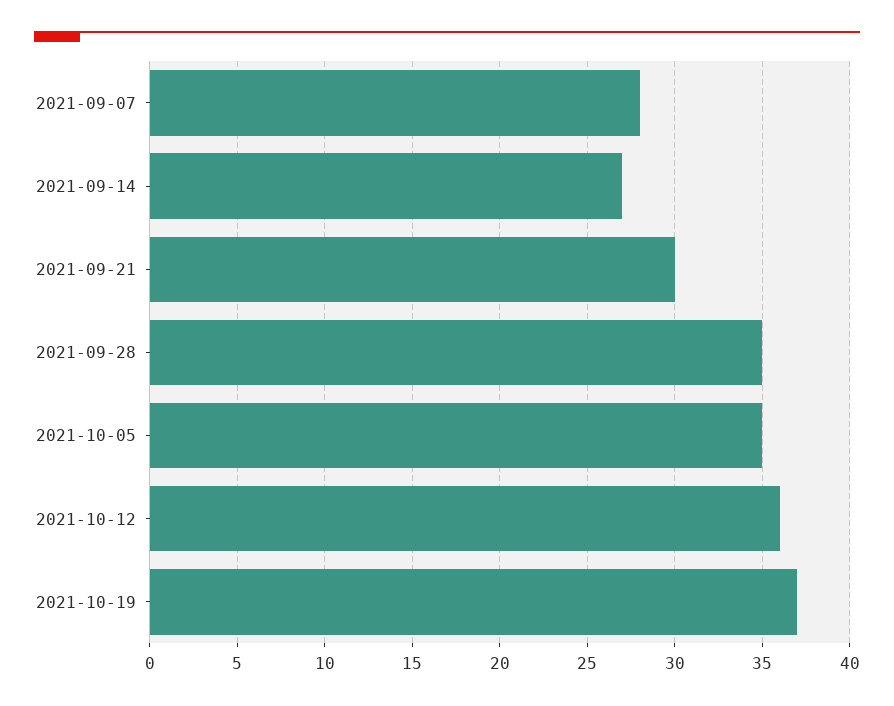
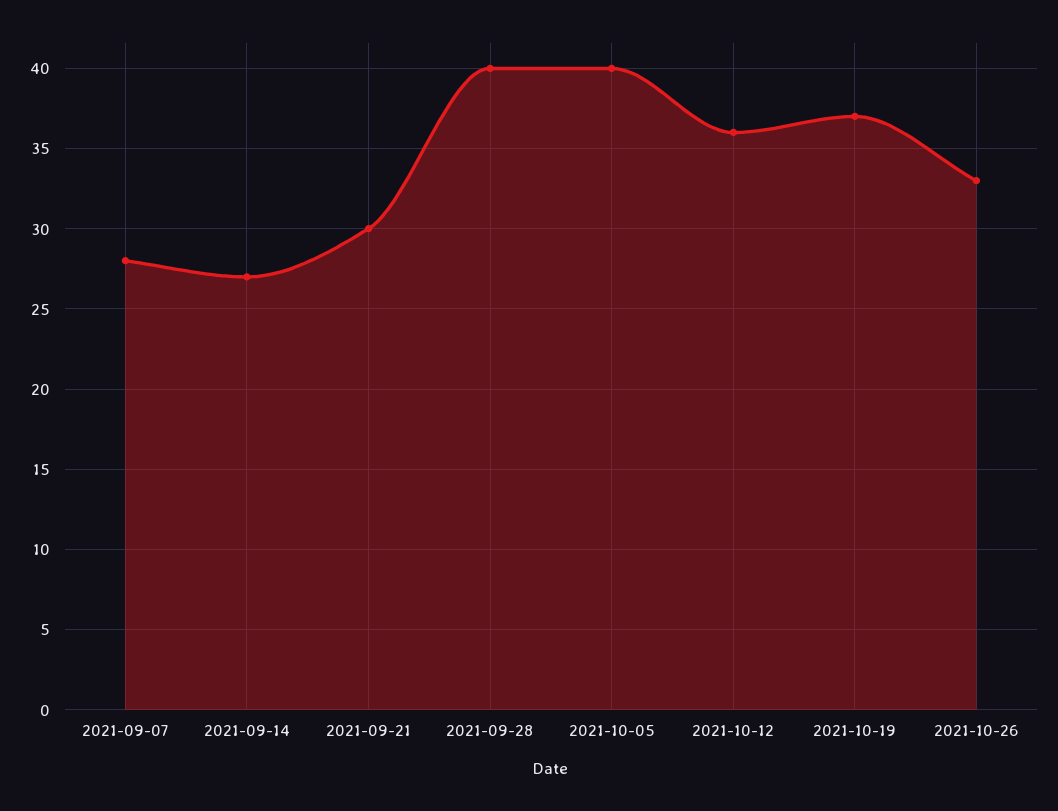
2021-09-28: 35 -> 40
2021-10-05: 35 -> 40
2021-10-26: none -> 33

